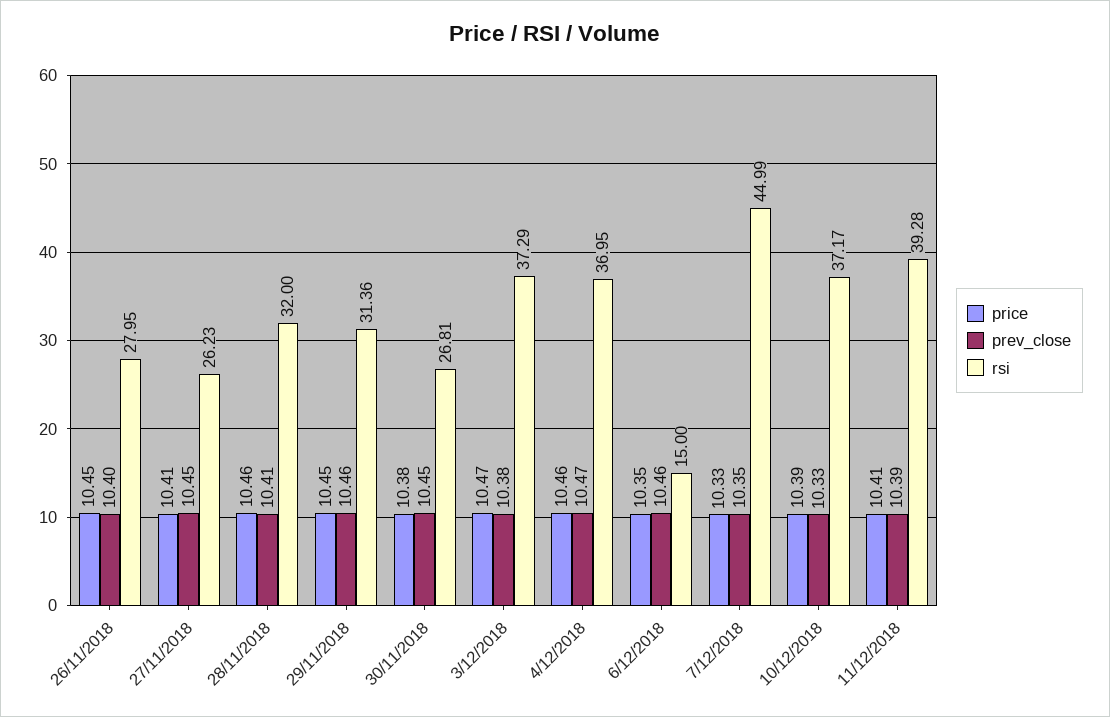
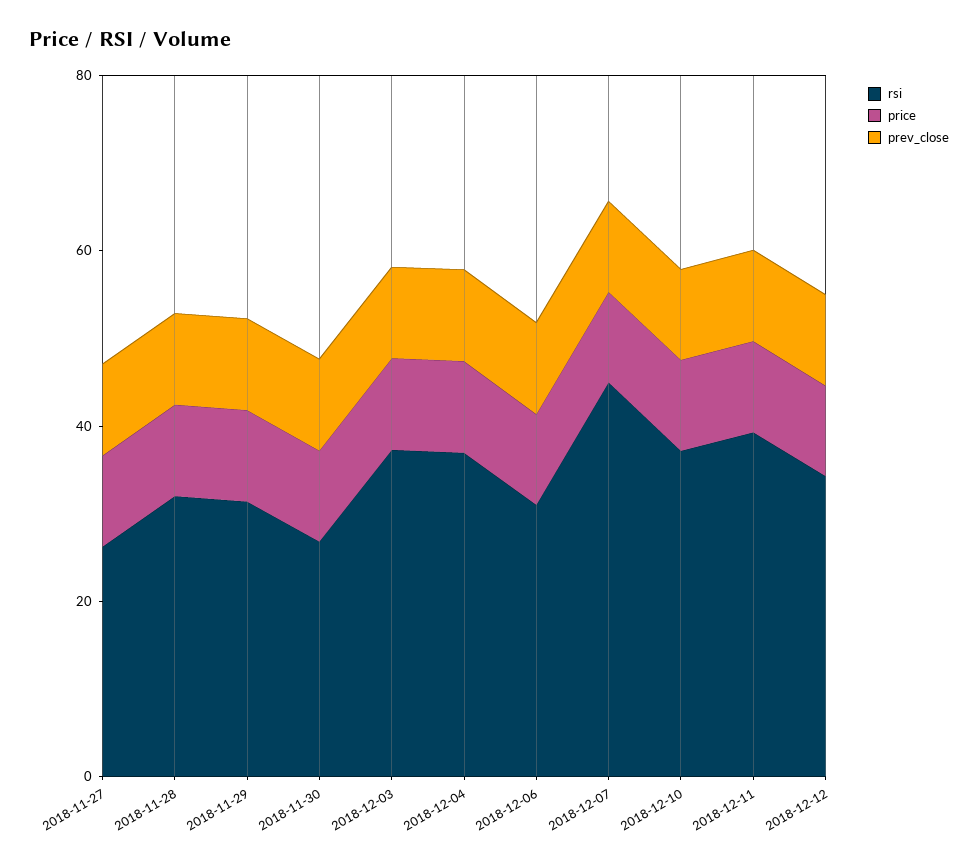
price, 26/11/2018: 10.45 -> none
prev_close, 26/11/2018: 10.4 -> none
rsi, 26/11/2018: 27.95 -> none
rsi, 6/12/2018: 15 -> 30
rsi, 2018-12-12: none -> 35
price, 2018-12-12: none -> 10
prev_close, 2018-12-12: none -> 10

